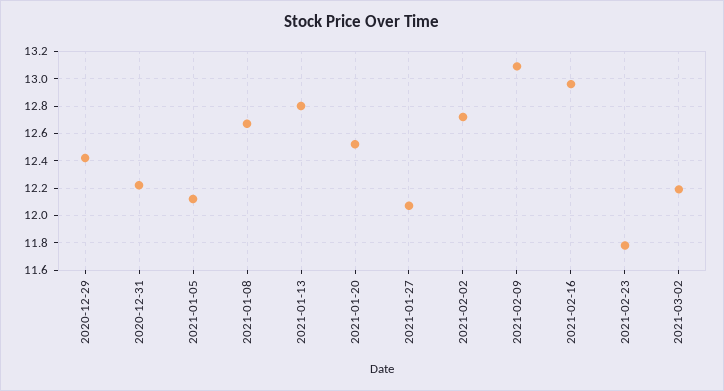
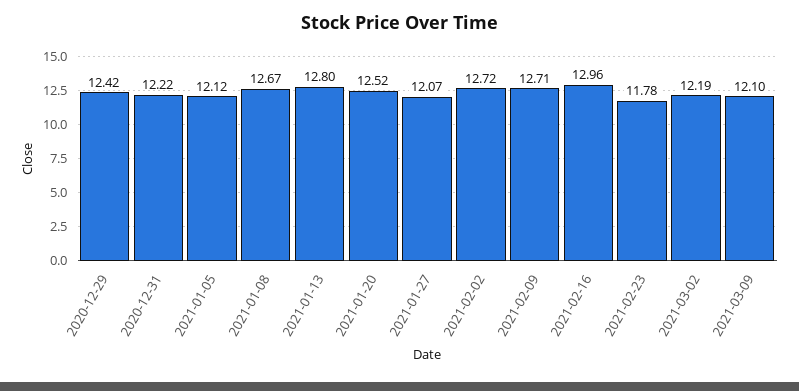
2021-02-09: 13.1 -> 12.71
2021-03-09: none -> 12.1

